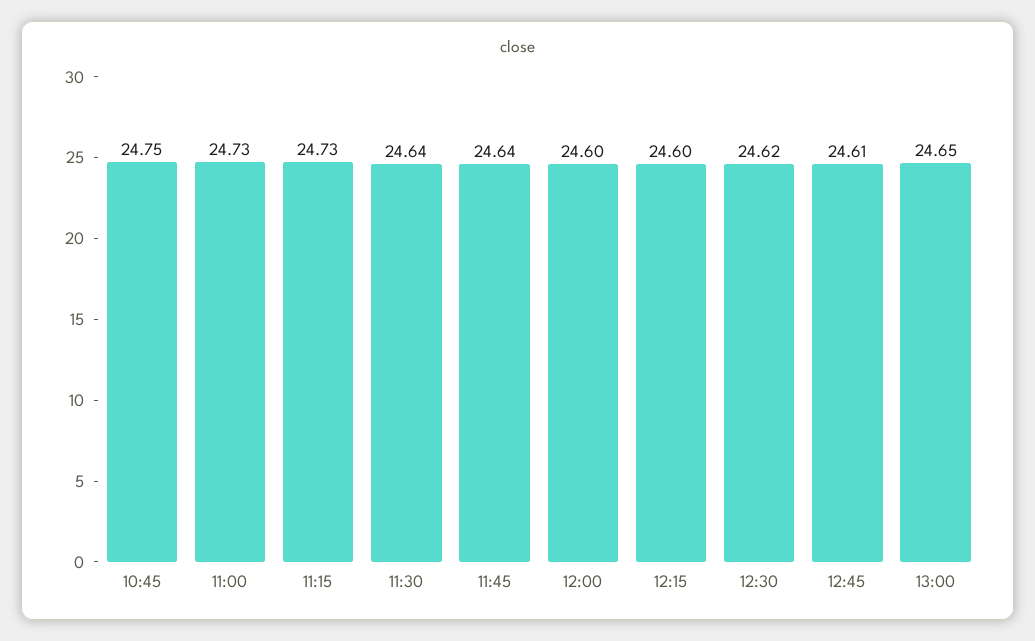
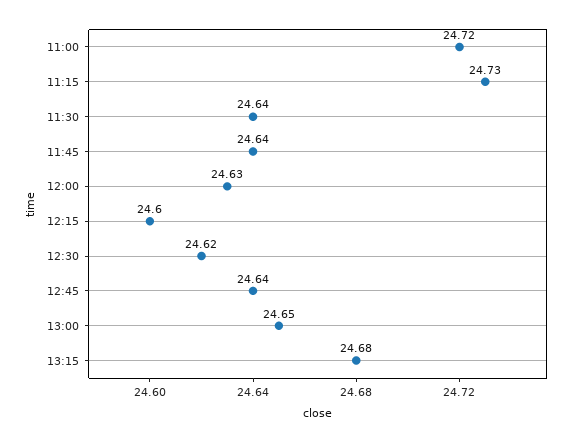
10:45: 24.75 -> none
11:00: 24.73 -> 24.72
12:00: 24.6 -> 24.63
12:45: 24.61 -> 24.64
13:15: none -> 24.68

